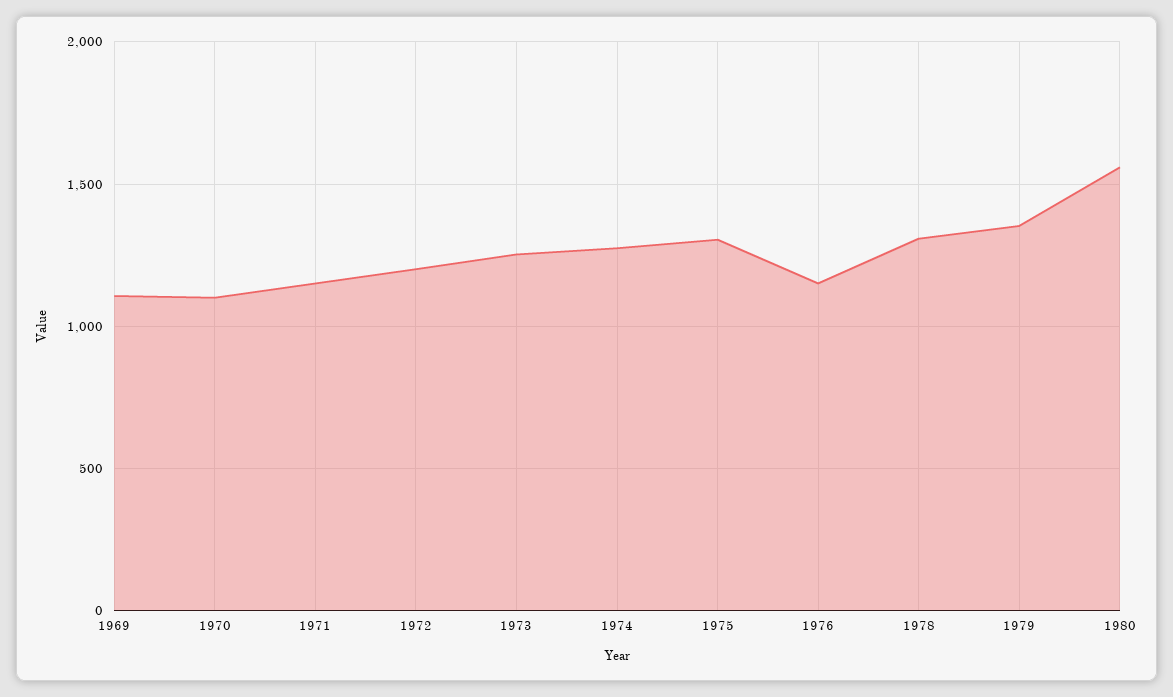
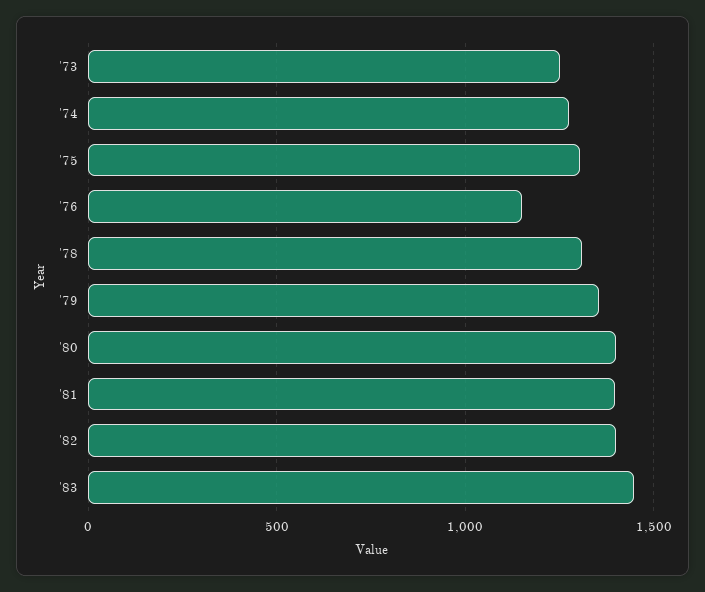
1969: 1100 -> none
1970: 1100 -> none
1971: 1150 -> none
1972: 1200 -> none
1980: 1550 -> 1400
'81: none -> 1400
'82: none -> 1400
'83: none -> 1450

